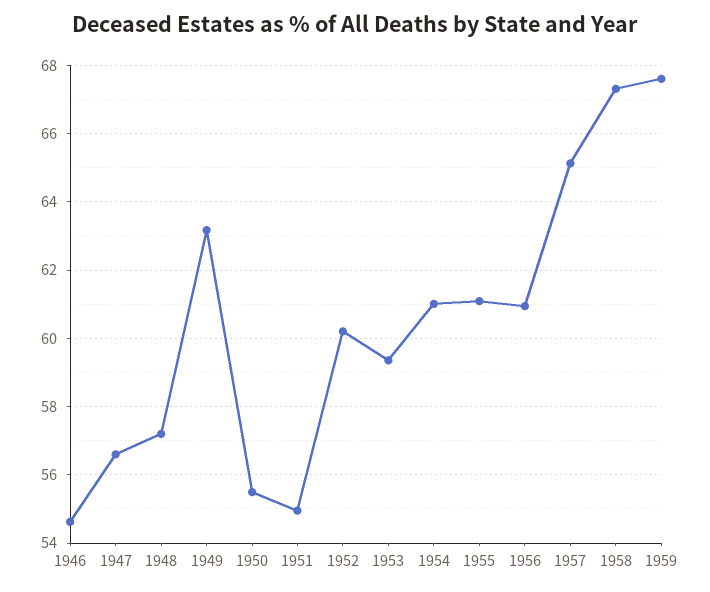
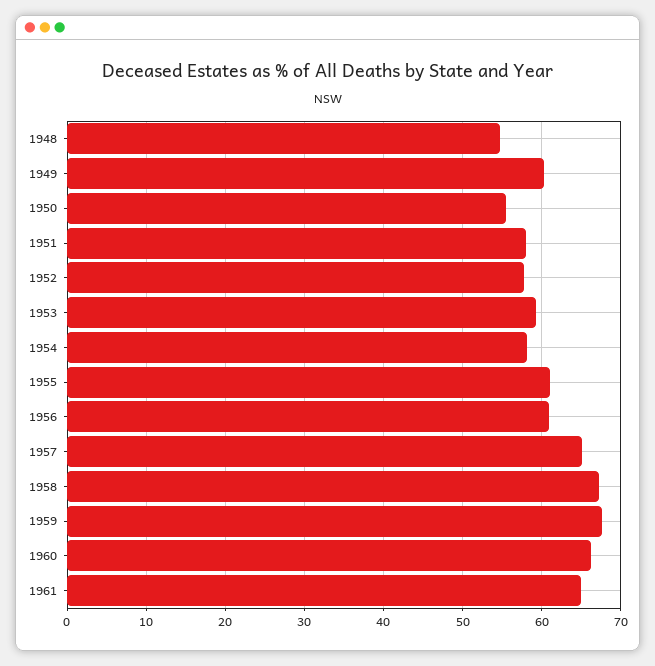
1946: 54.6 -> none
1947: 56.6 -> none
1948: 57.2 -> 55
1949: 63.2 -> 60
1951: 55 -> 58
1952: 60.2 -> 58
1954: 61 -> 58
1960: none -> 66
1961: none -> 65

